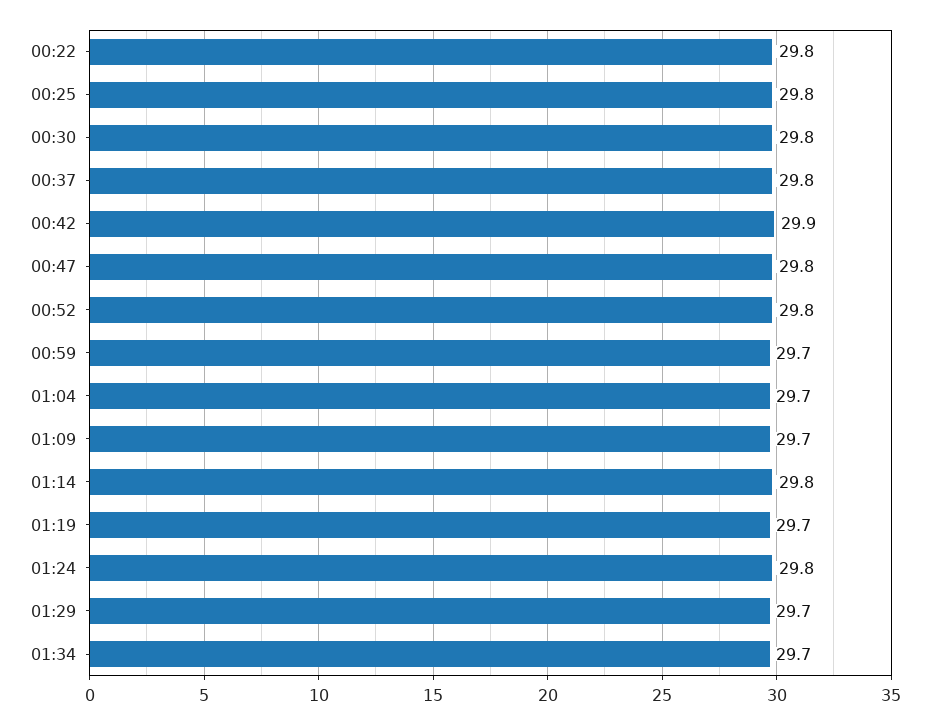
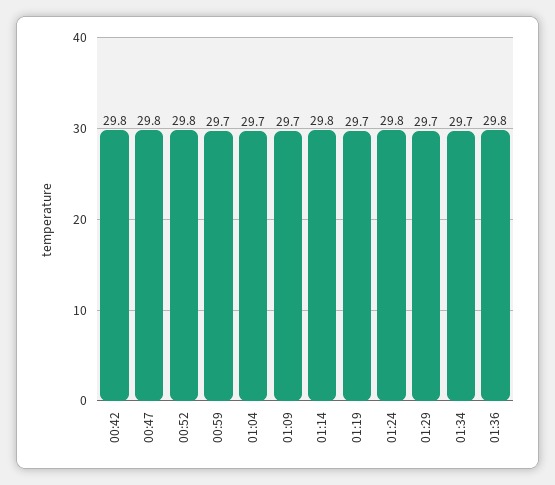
00:22: 29.8 -> none
00:25: 29.8 -> none
00:30: 29.8 -> none
00:37: 29.8 -> none
00:42: 29.9 -> 29.8
01:36: none -> 29.8

